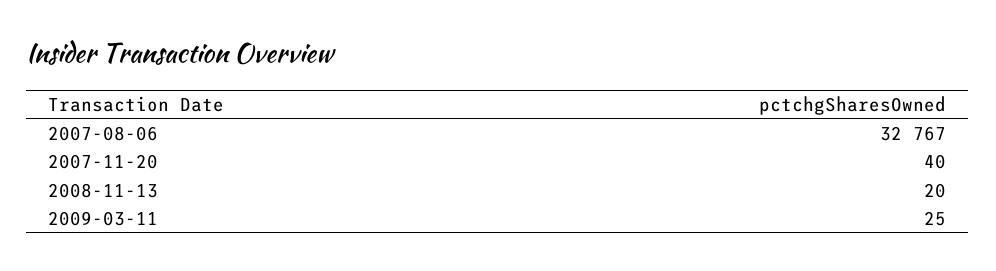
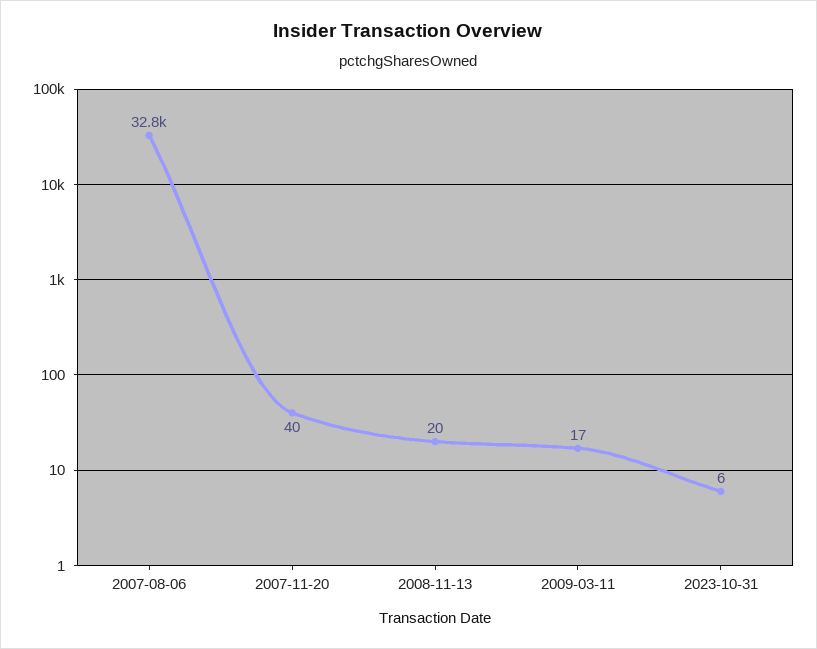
2009-03-11: 25 -> 17
2023-10-31: none -> 6

